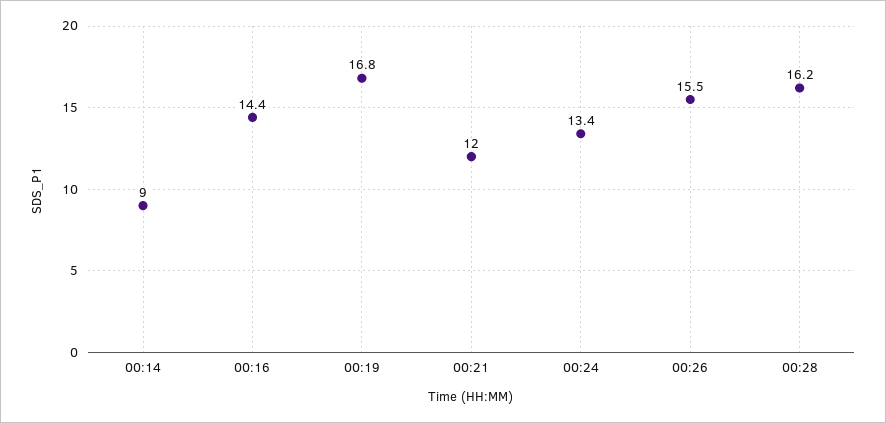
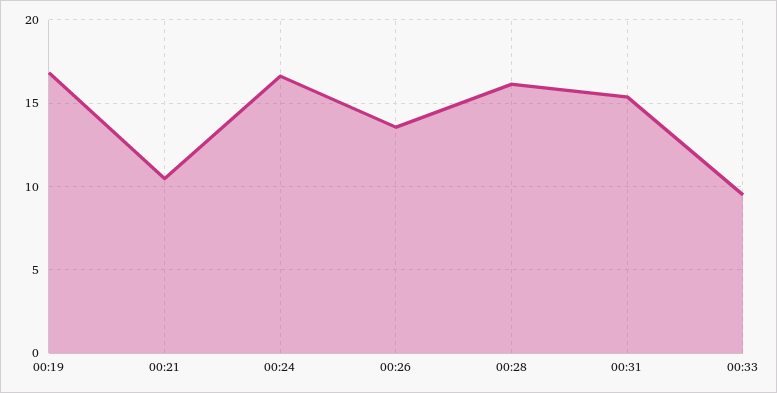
00:14: 9 -> none
00:16: 14.4 -> none
00:21: 12 -> 10.5
00:24: 13.4 -> 16.5
00:26: 15.5 -> 13.5
00:31: none -> 15.5
00:33: none -> 9.5

